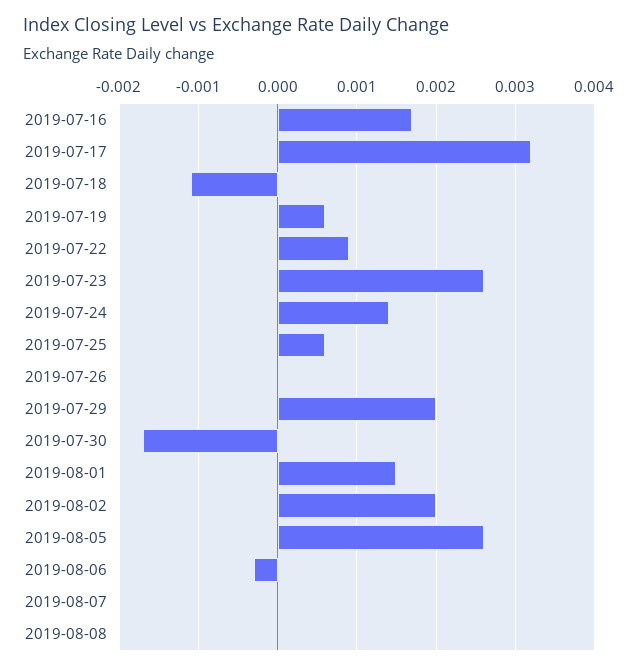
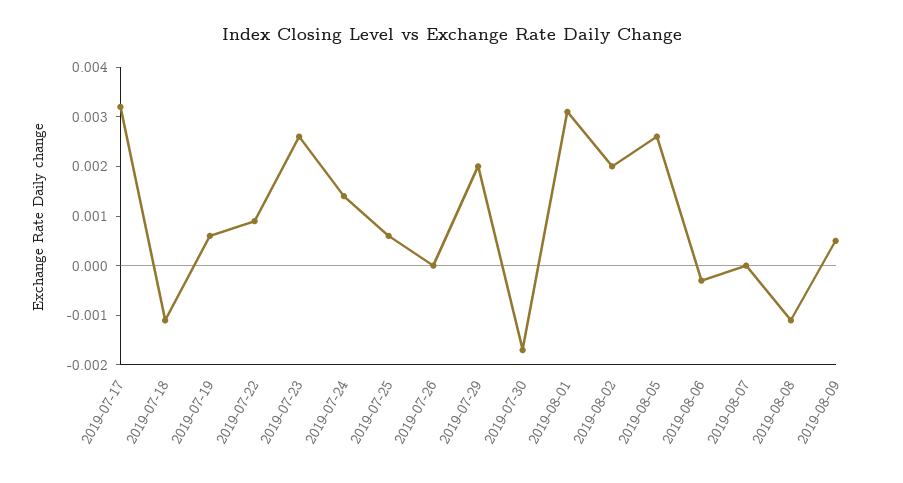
2019-07-16: 0.0017 -> none
2019-08-01: 0.0015 -> 0.003
2019-08-08: 0 -> -0.001
2019-08-09: none -> 0.0005

